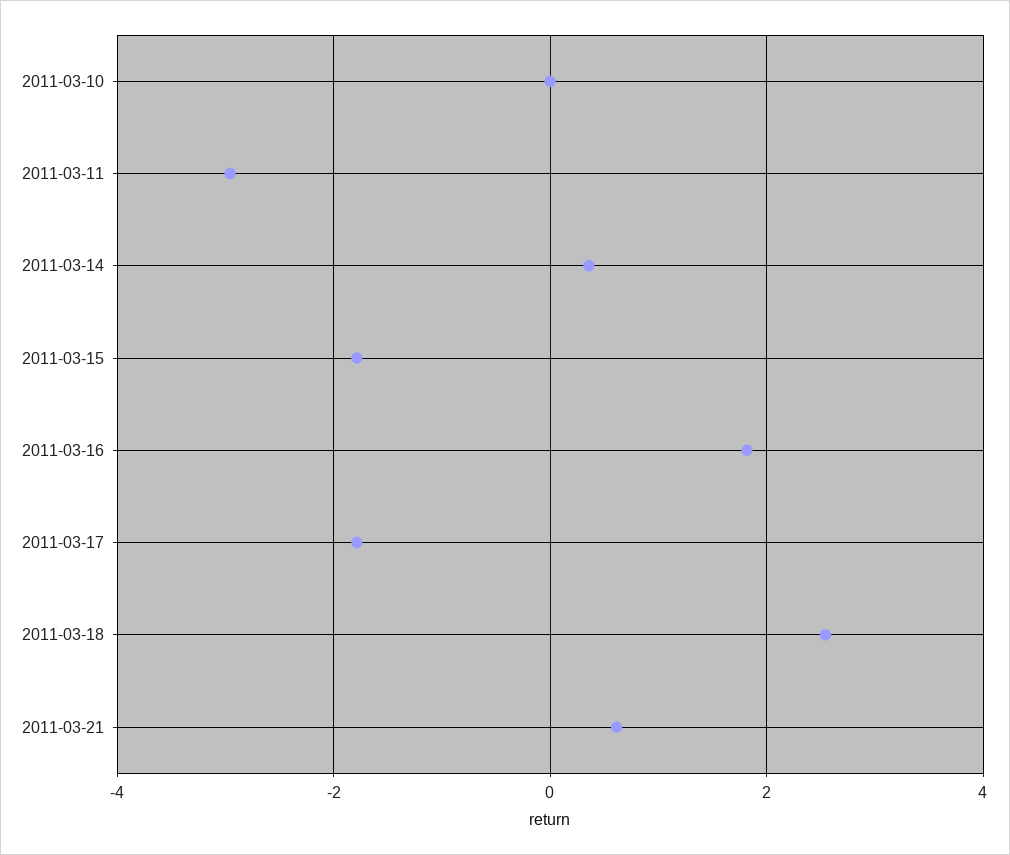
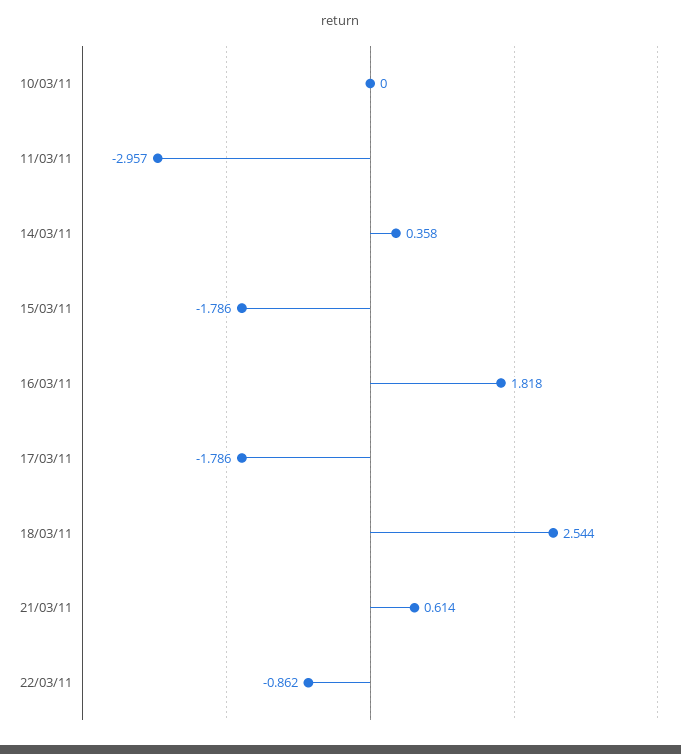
22/03/11: none -> -0.862

